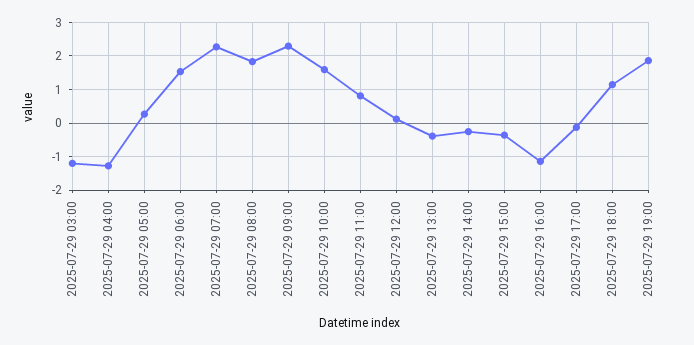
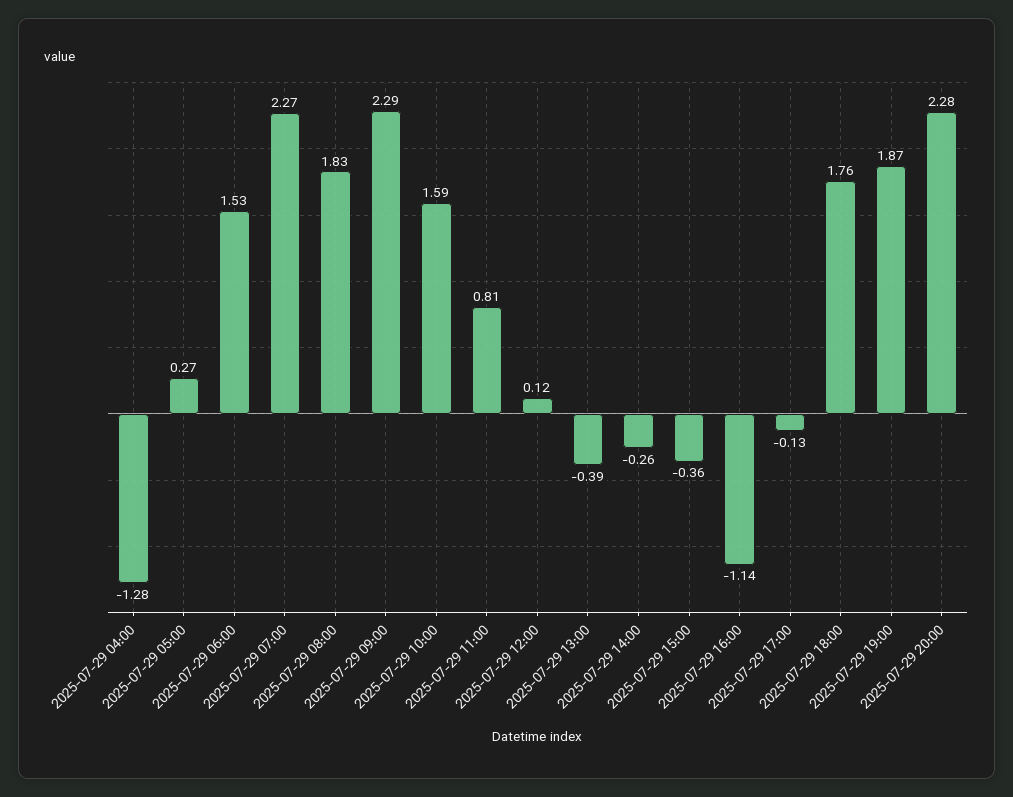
2025-07-29 03:00: -1.2 -> none
2025-07-29 18:00: 1.2 -> 1.76
2025-07-29 20:00: none -> 2.28

